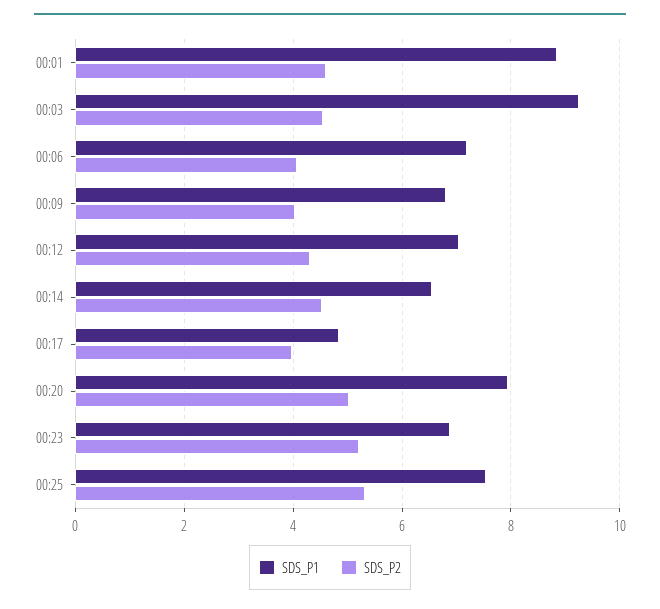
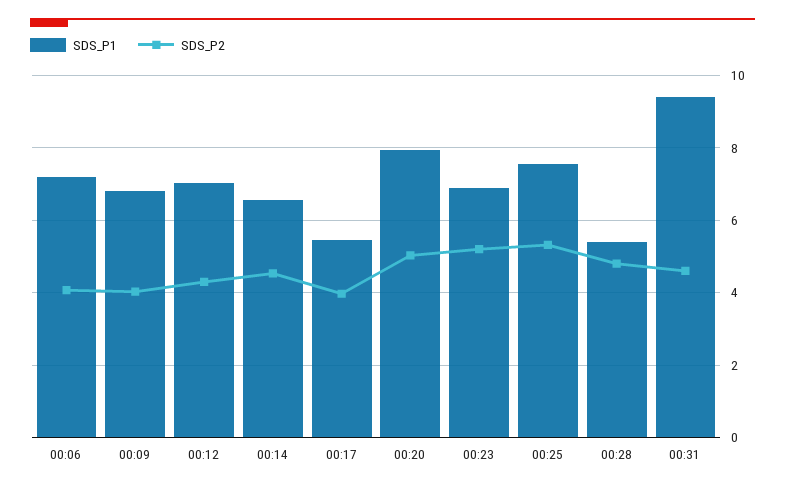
SDS_P1, 00:01: 8.8 -> none
SDS_P2, 00:01: 4.6 -> none
SDS_P1, 00:03: 9.2 -> none
SDS_P2, 00:03: 4.6 -> none
SDS_P1, 00:17: 4.8 -> 5.4
SDS_P1, 00:28: none -> 5.4
SDS_P2, 00:28: none -> 4.8
SDS_P1, 00:31: none -> 9.4
SDS_P2, 00:31: none -> 4.6

